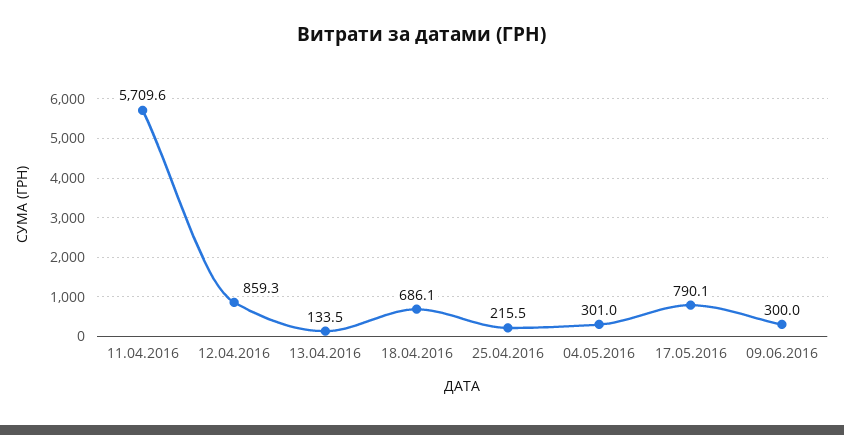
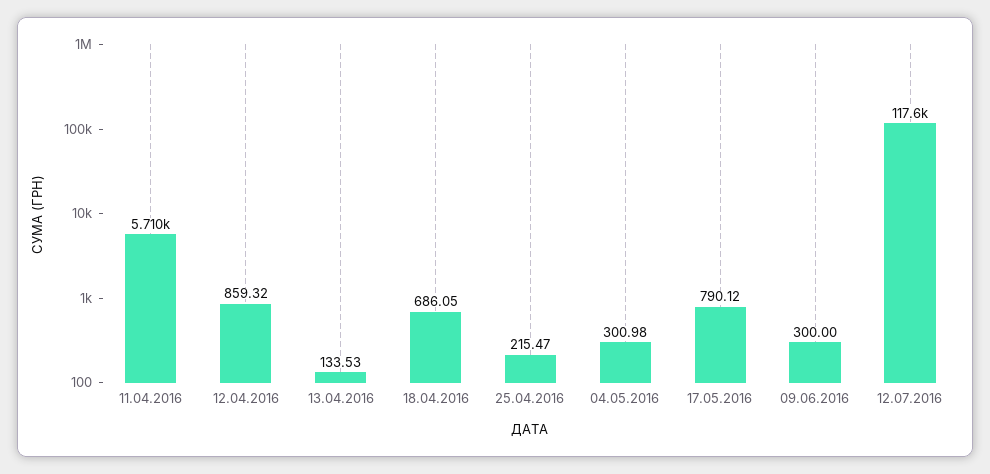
12.07.2016: none -> 117600

